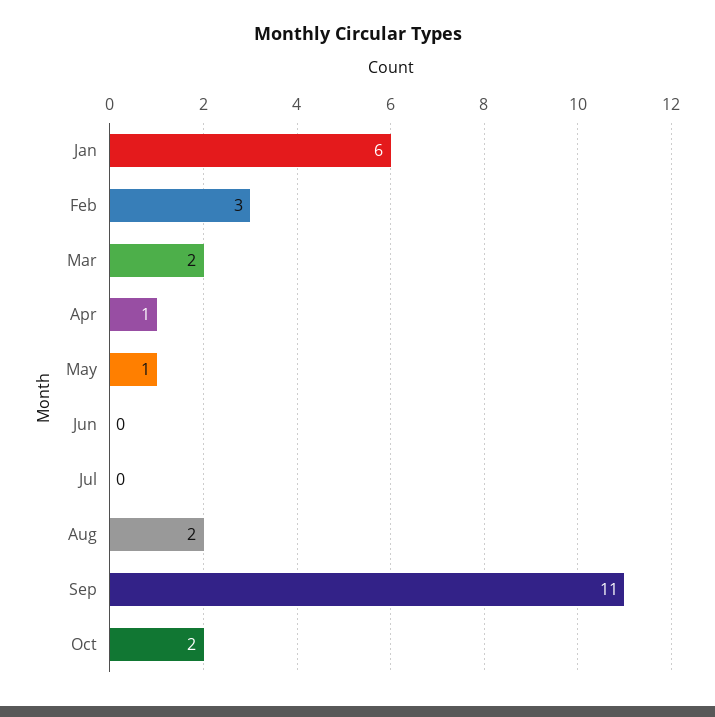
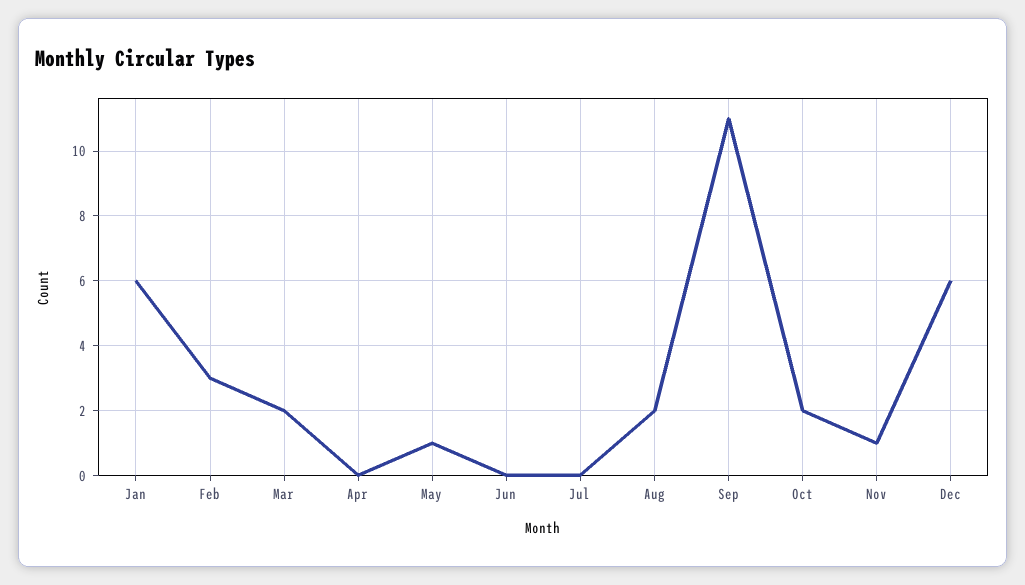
Apr: 1 -> 0
Nov: none -> 1
Dec: none -> 6

